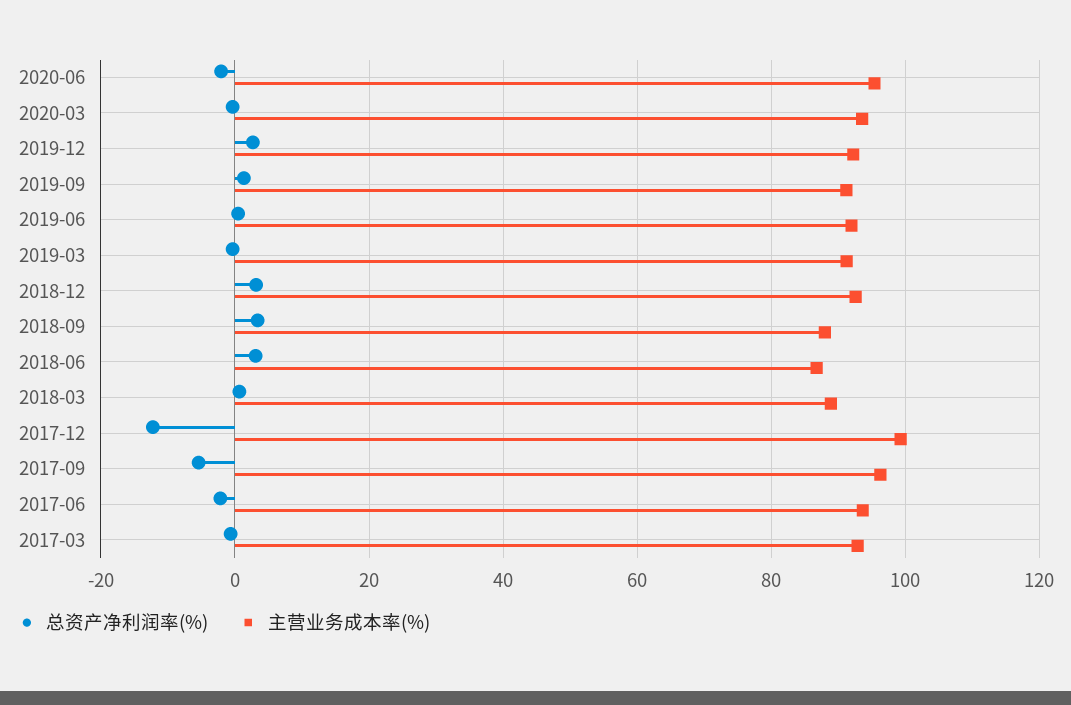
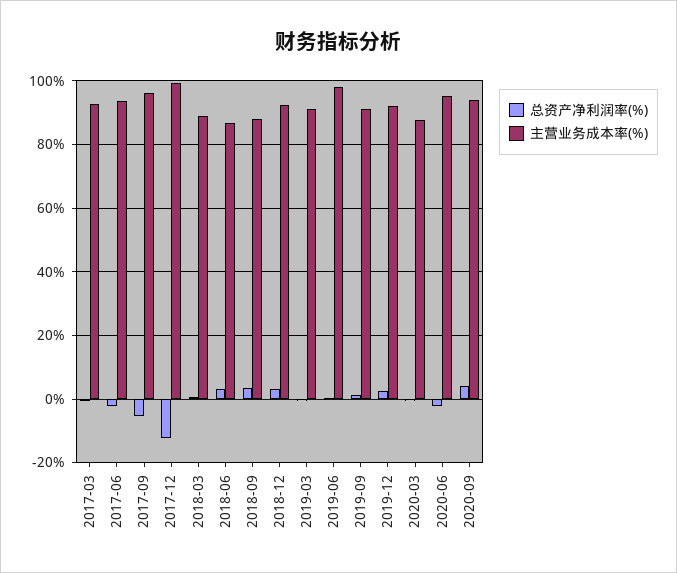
主营业务成本率(%), 2020-03: 94 -> 88
主营业务成本率(%), 2019-06: 92 -> 98
总资产净利润率(%), 2020-09: none -> 4
主营业务成本率(%), 2020-09: none -> 94

